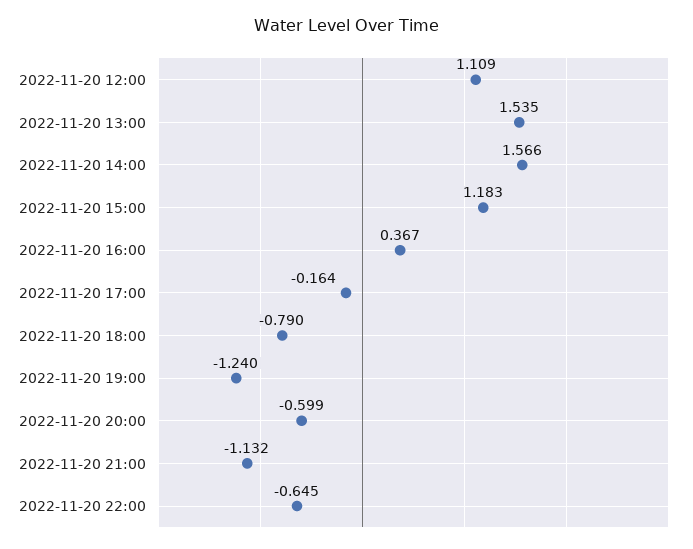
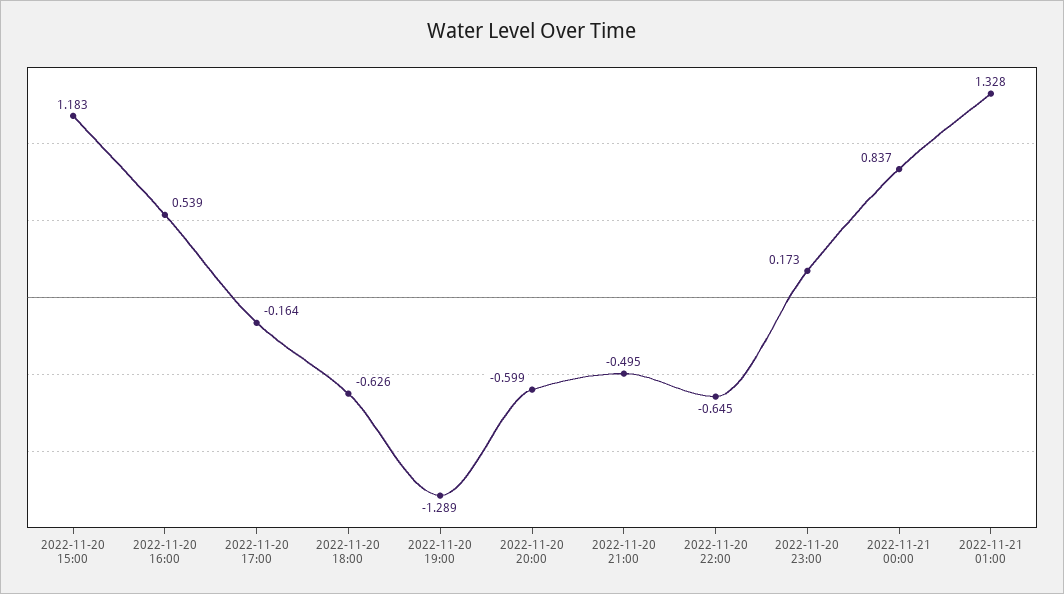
2022-11-20 12:00: 1.109 -> none
2022-11-20 13:00: 1.535 -> none
2022-11-20 14:00: 1.566 -> none
2022-11-20 16:00: 0.367 -> 0.539
2022-11-20 18:00: -0.79 -> -0.626
2022-11-20 19:00: -1.24 -> -1.289
2022-11-20 21:00: -1.132 -> -0.495
2022-11-20 23:00: none -> 0.173
2022-11-21 00:00: none -> 0.837
2022-11-21 01:00: none -> 1.328

